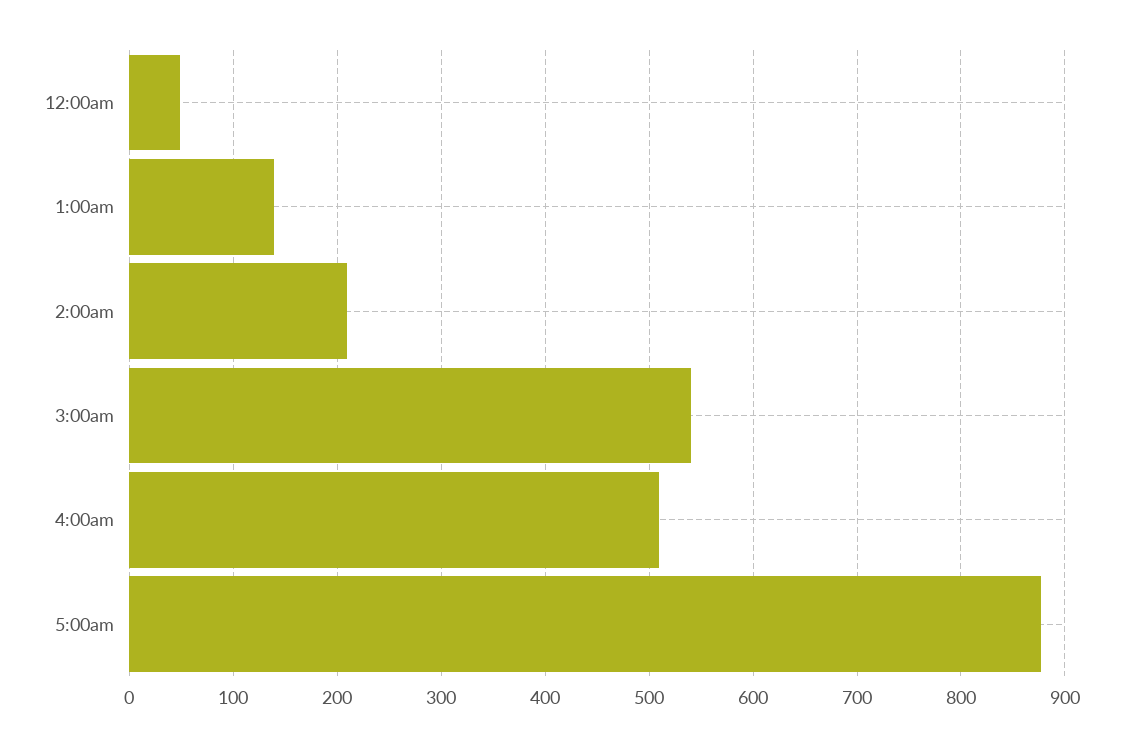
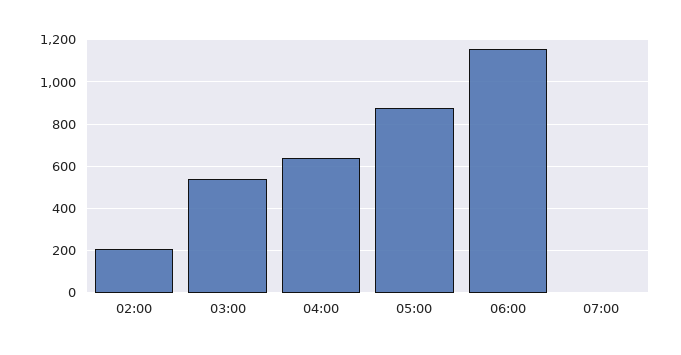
12:00am: 50 -> none
1:00am: 140 -> none
4:00am: 510 -> 650
06:00: none -> 1150
07:00: none -> 0

